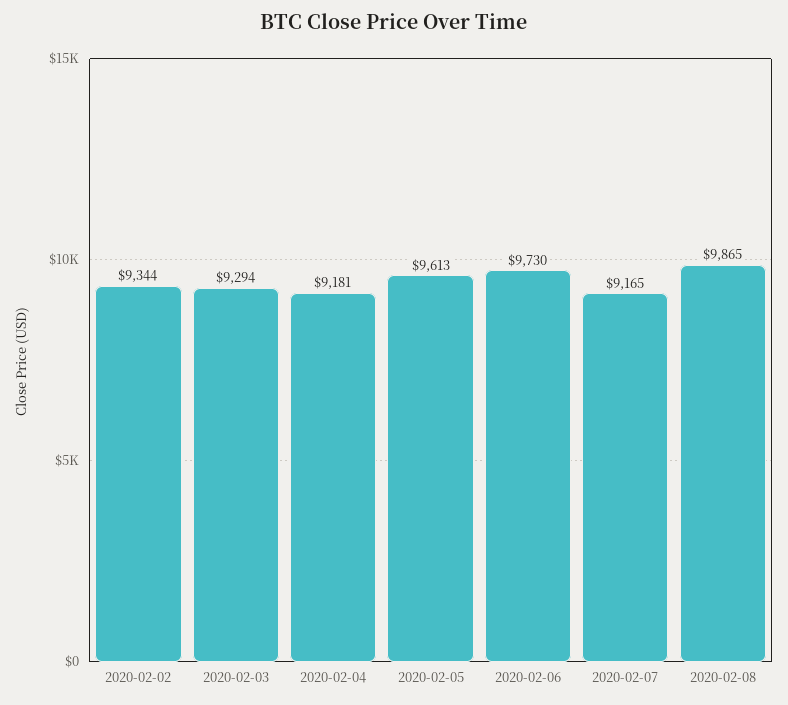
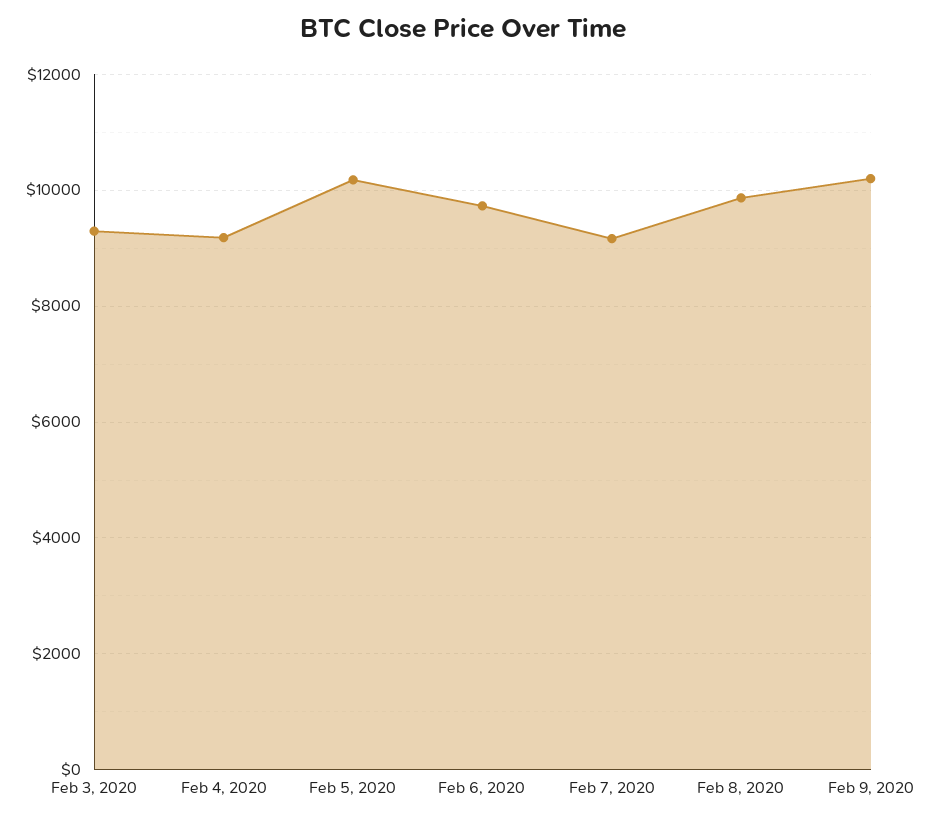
2020-02-02: 9344 -> none
2020-02-05: 9613 -> 10200
Feb 9, 2020: none -> 10200

